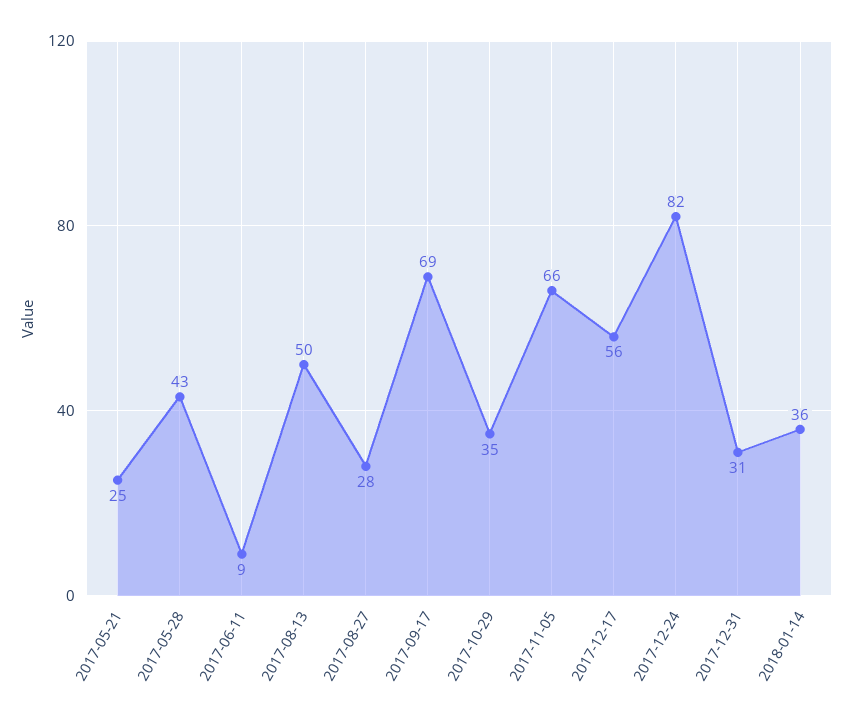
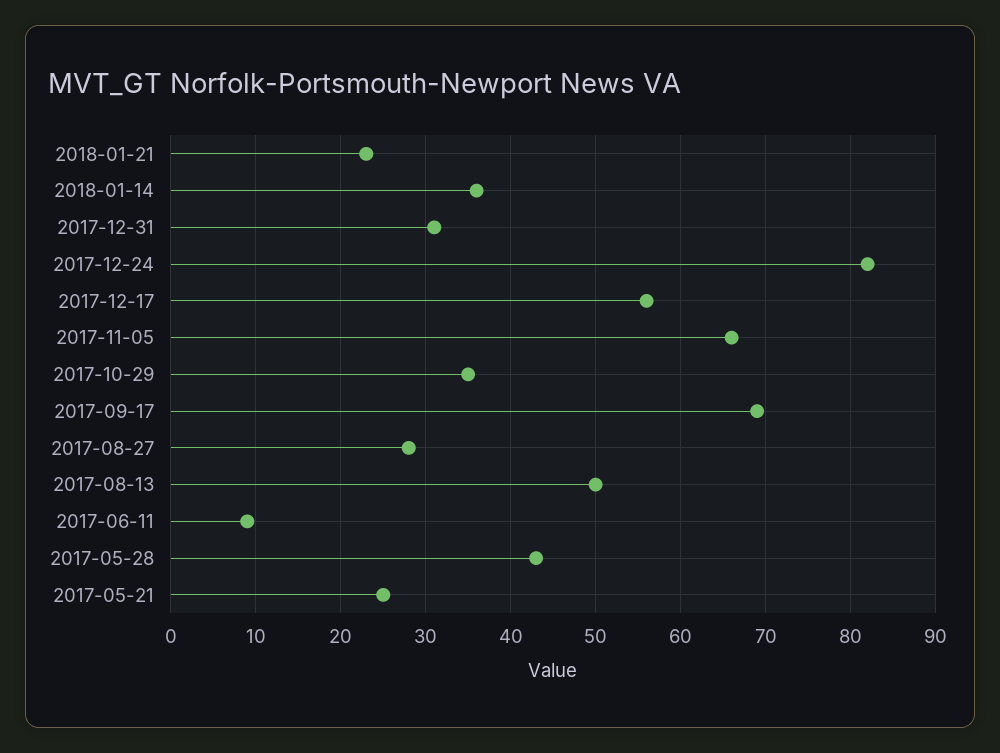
2018-01-21: none -> 23

